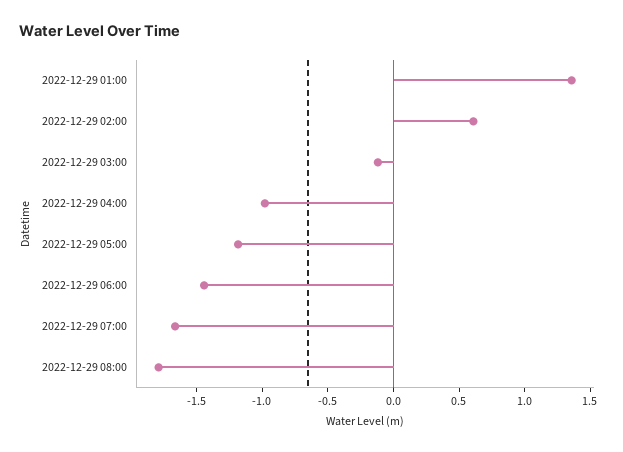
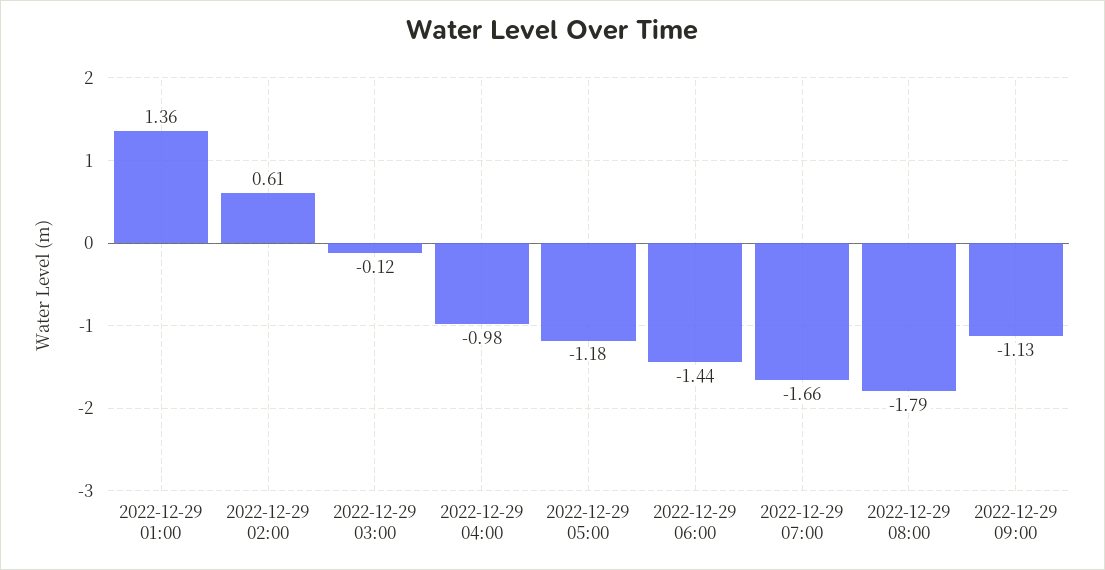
2022-12-29 09:00: none -> -1.13

